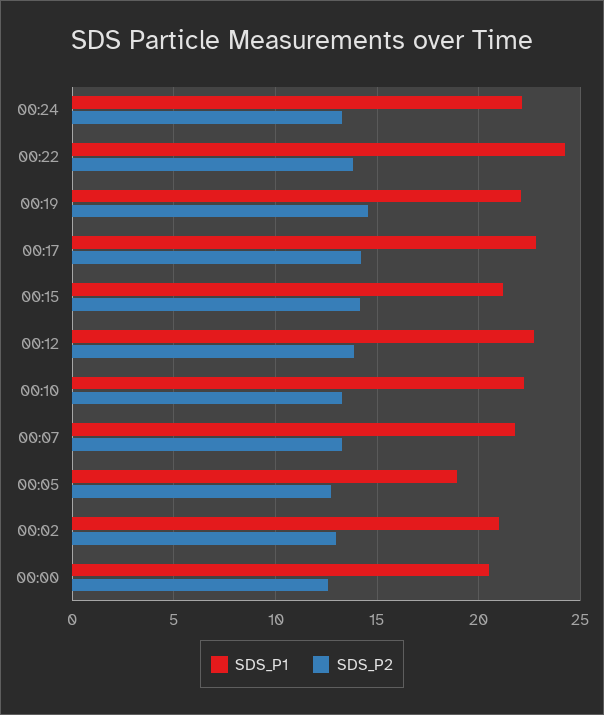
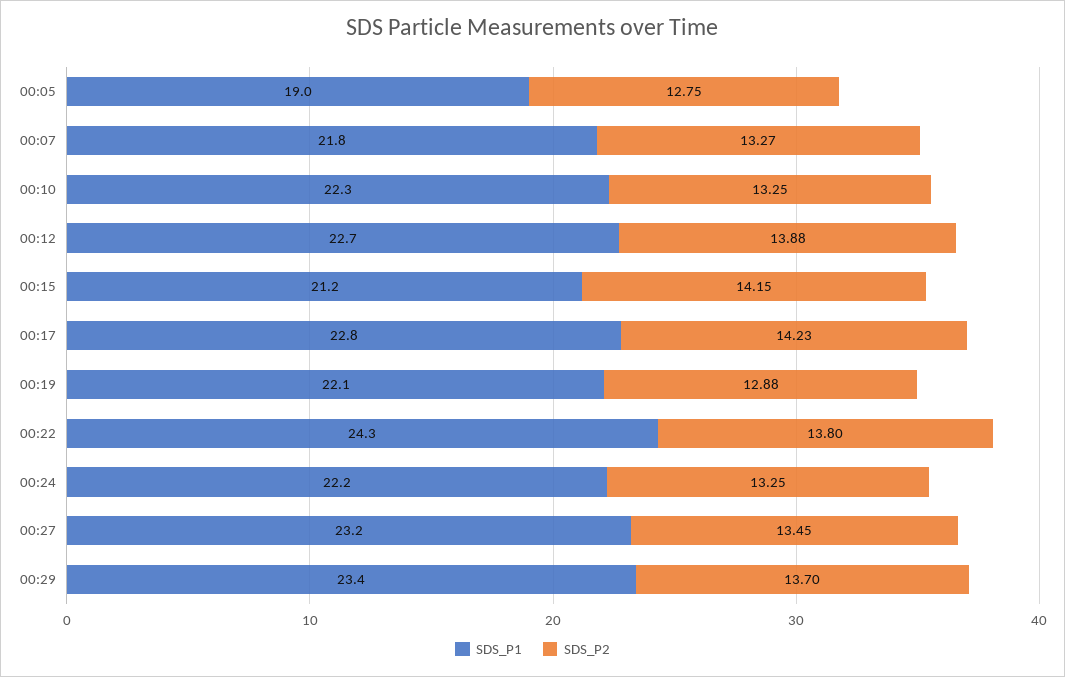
SDS_P2, 00:19: 14.5 -> 12.88
SDS_P1, 00:02: 21 -> none
SDS_P2, 00:02: 13 -> none
SDS_P1, 00:00: 20.5 -> none
SDS_P2, 00:00: 12.5 -> none
SDS_P1, 00:27: none -> 23.2
SDS_P2, 00:27: none -> 13.45
SDS_P1, 00:29: none -> 23.4
SDS_P2, 00:29: none -> 13.7

